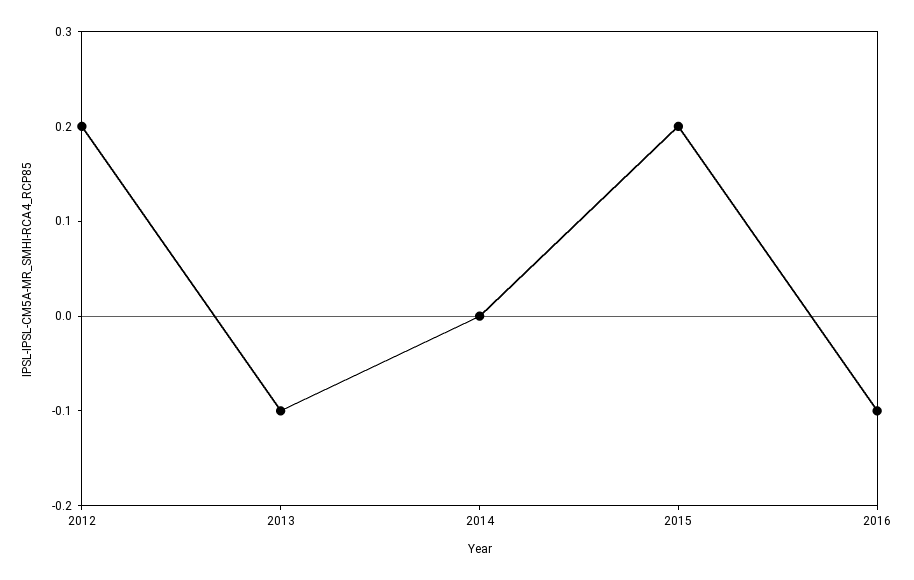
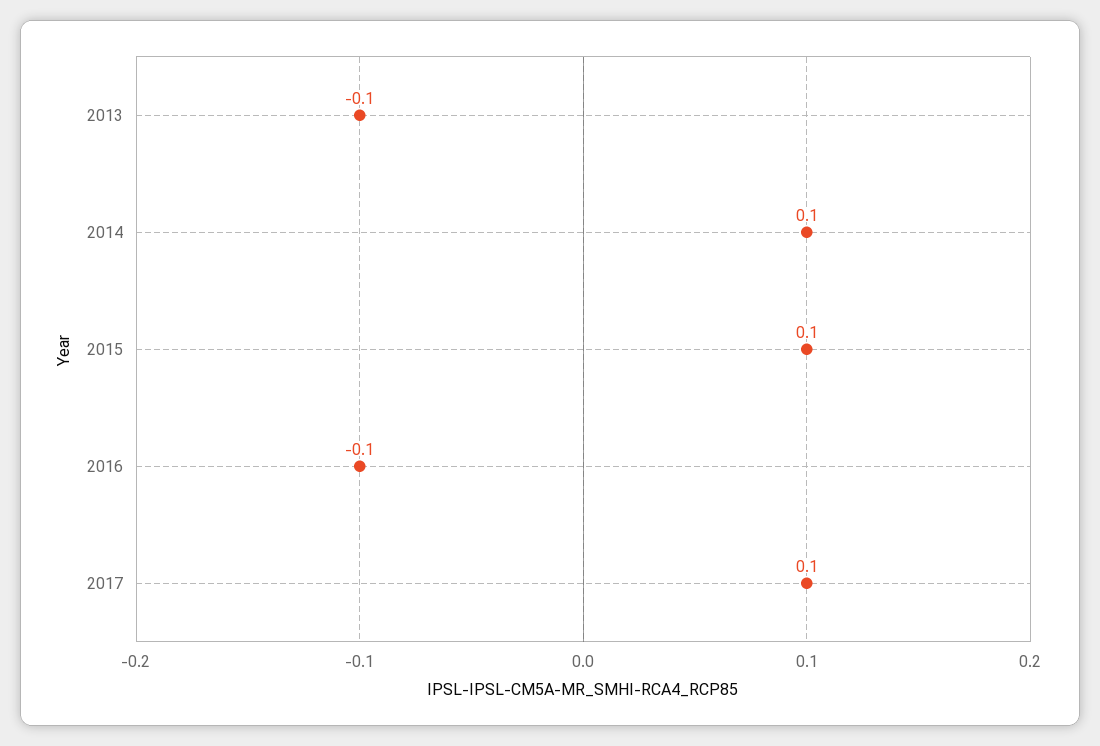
2012: 0.2 -> none
2014: 0 -> 0.1
2015: 0.2 -> 0.1
2017: none -> 0.1

